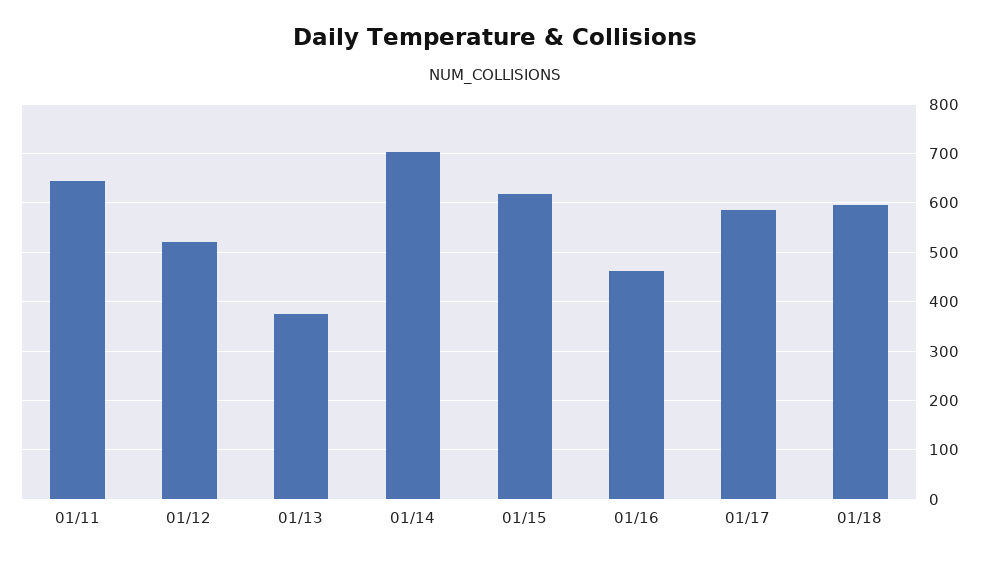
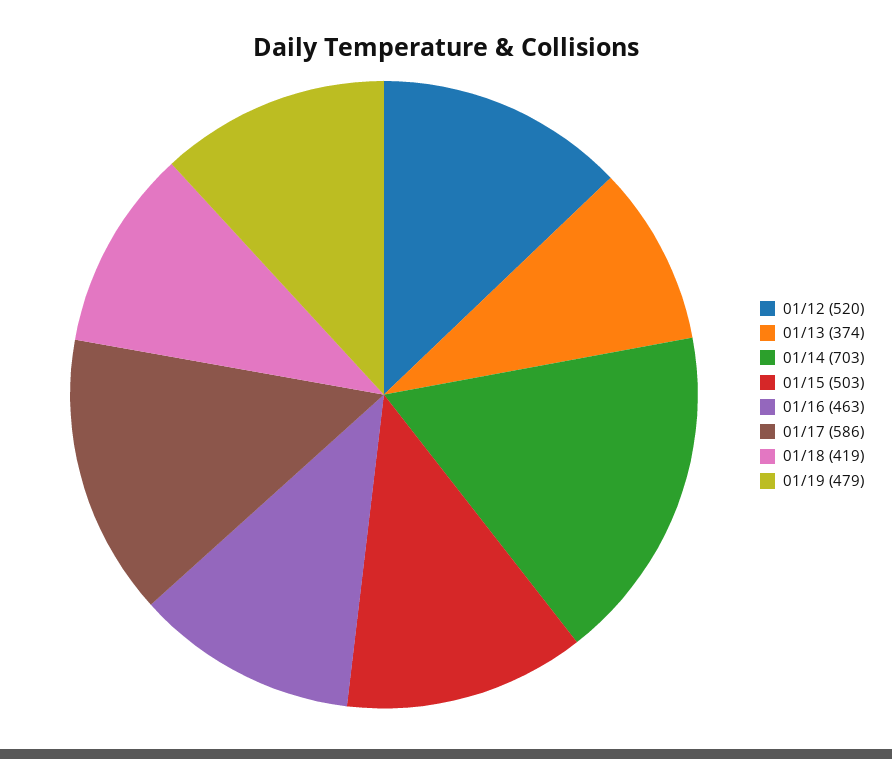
01/11: 640 -> none
01/15: 620 -> 503
01/18: 600 -> 419
01/19: none -> 479

